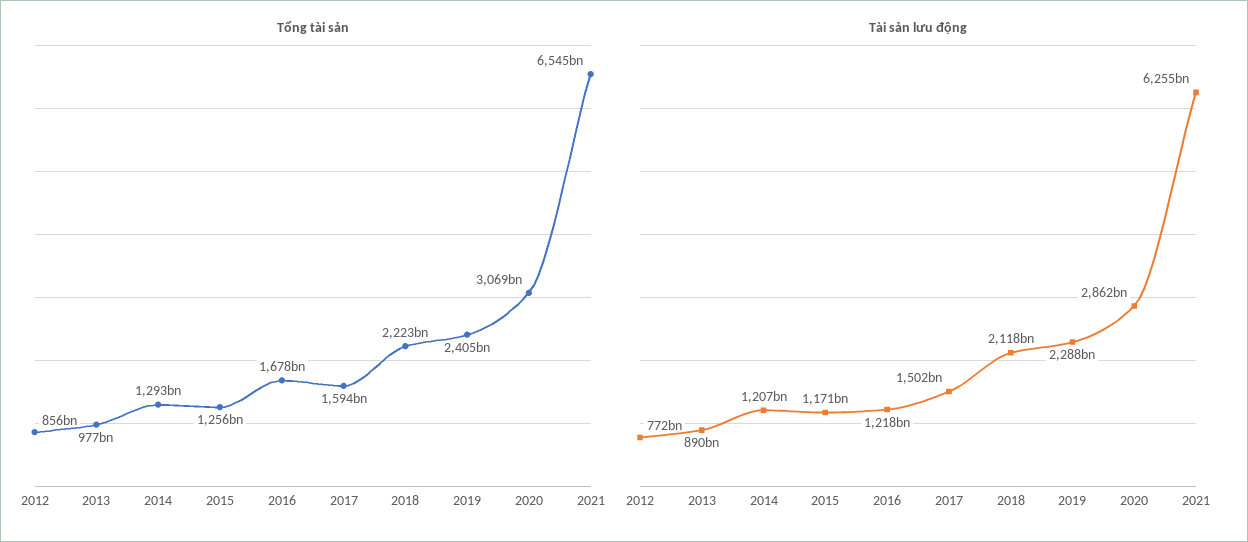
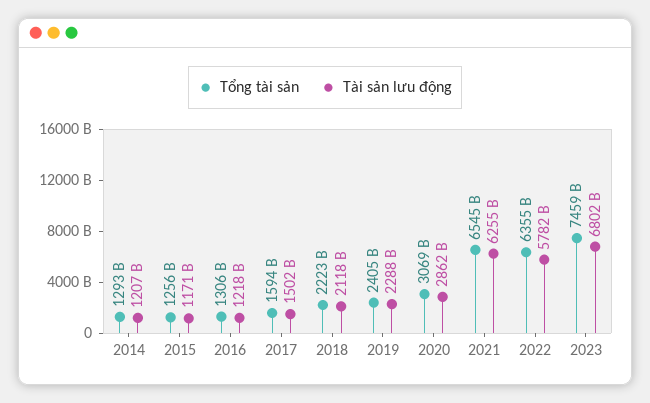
Tổng tài sản, 2012: 856000000000 -> none
Tổng tài sản, 2013: 977000000000 -> none
Tổng tài sản, 2016: 1678000000000 -> 1306000000000
Tài sản lưu động, 2012: 772000000000 -> none
Tài sản lưu động, 2013: 890000000000 -> none
Tổng tài sản, 2022: none -> 6355000000000
Tài sản lưu động, 2022: none -> 5782000000000
Tổng tài sản, 2023: none -> 7459000000000
Tài sản lưu động, 2023: none -> 6802000000000

